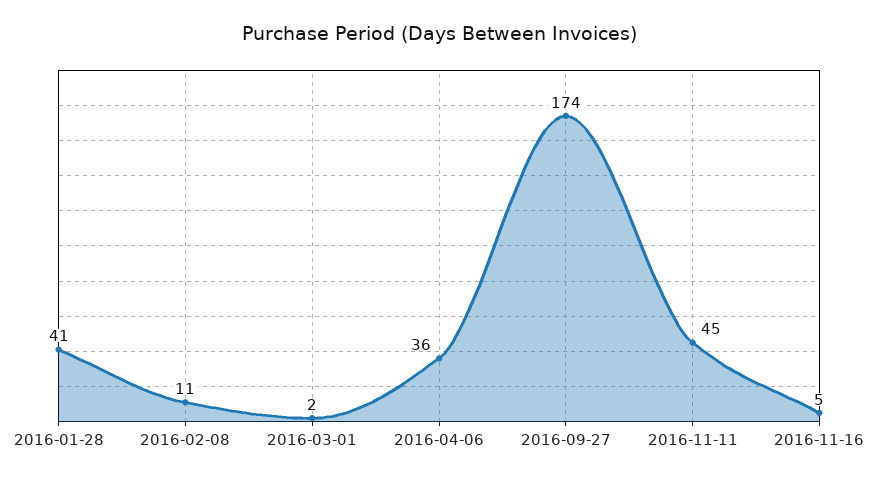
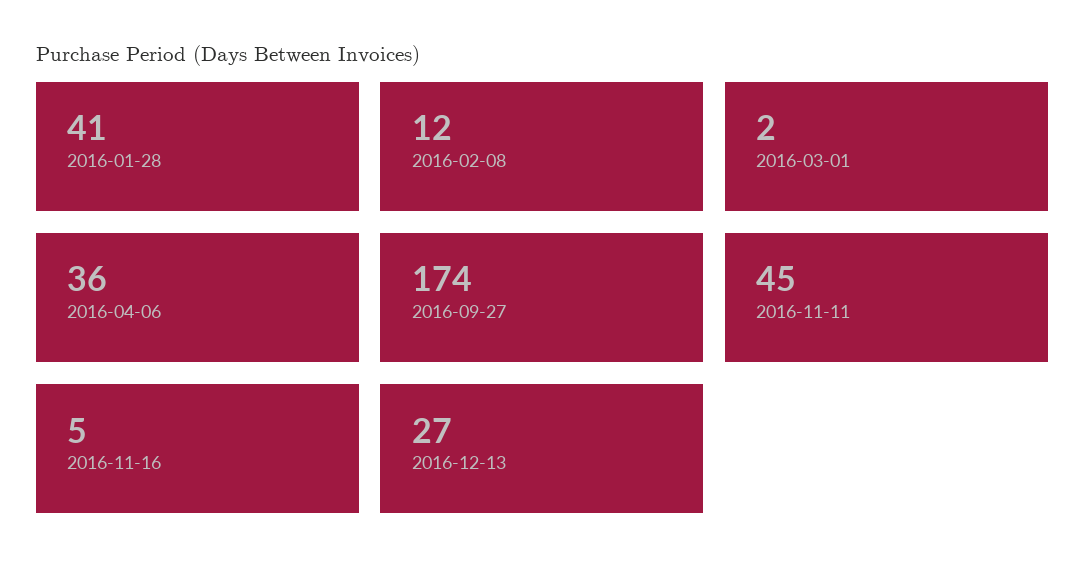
2016-02-08: 11 -> 12
2016-12-13: none -> 27

